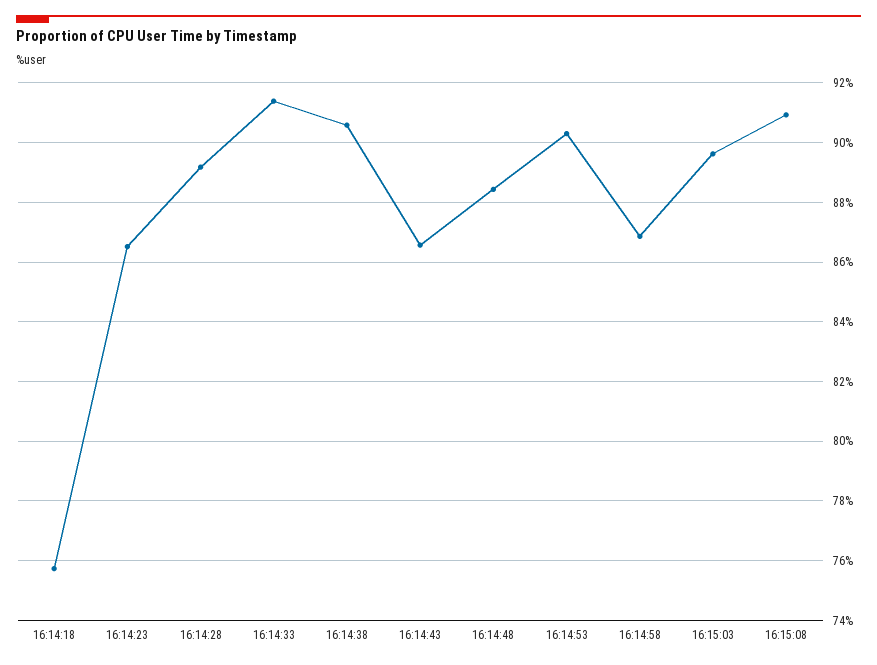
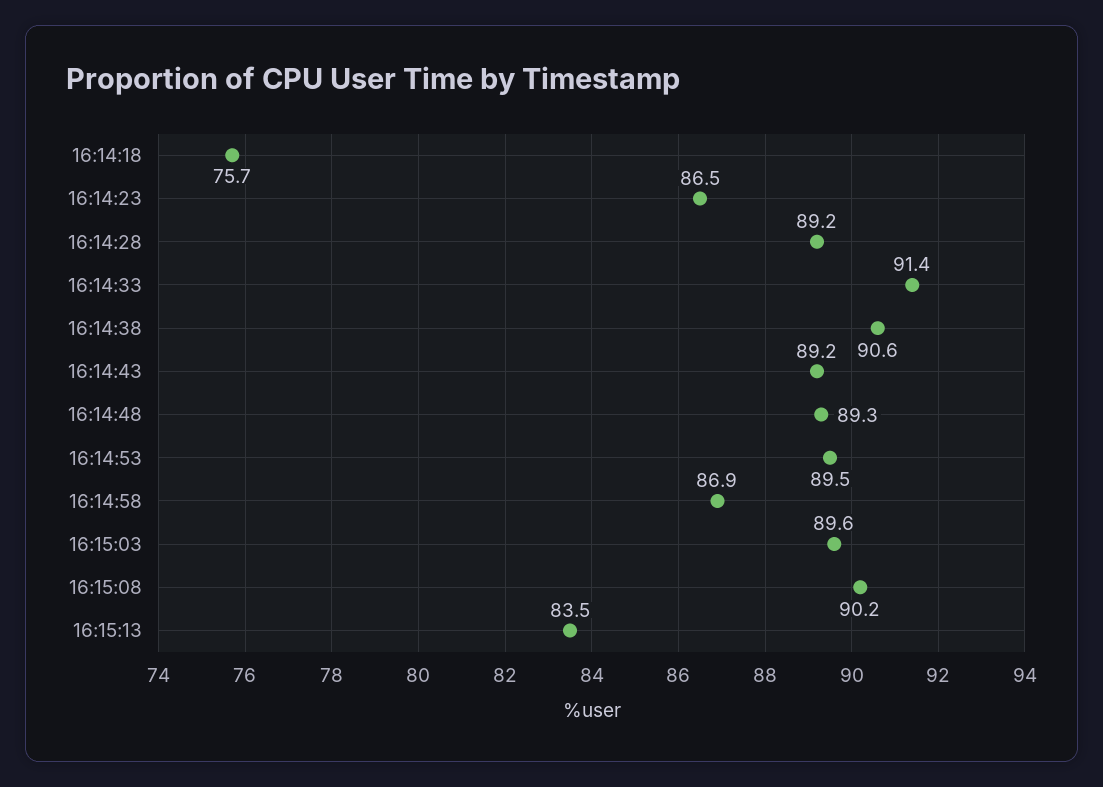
16:14:43: 86.5 -> 89.2
16:14:48: 88.5 -> 89.3
16:14:53: 90.25 -> 89.5
16:15:08: 91 -> 90.2
16:15:13: none -> 83.5

